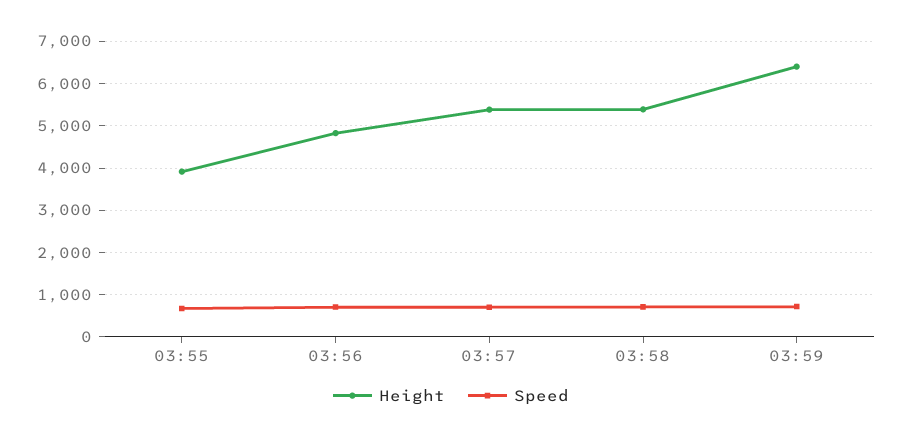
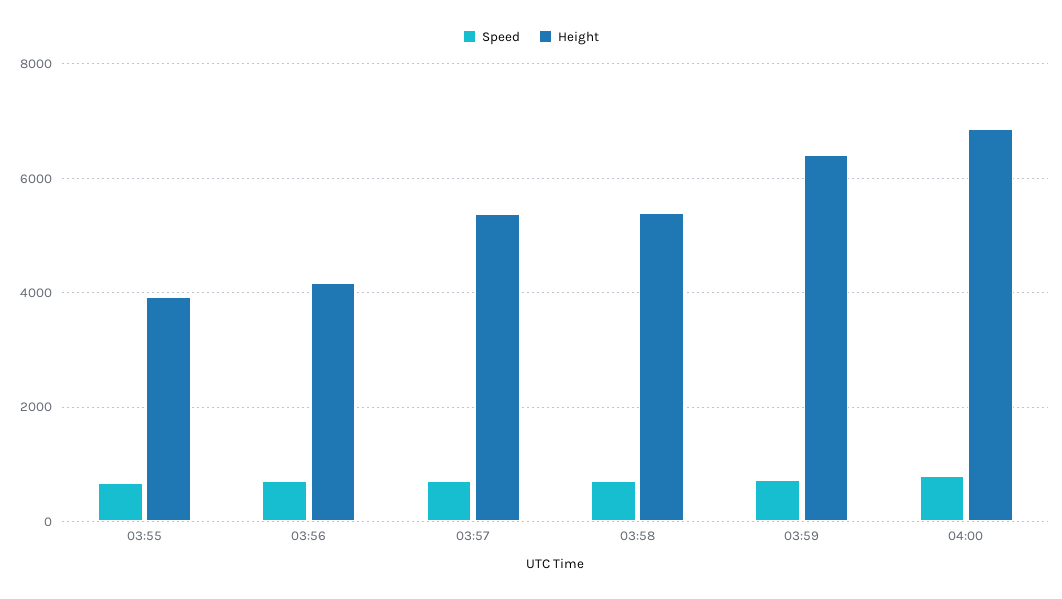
Height, 03:56: 4800 -> 4200
Speed, 04:00: none -> 800
Height, 04:00: none -> 6800

